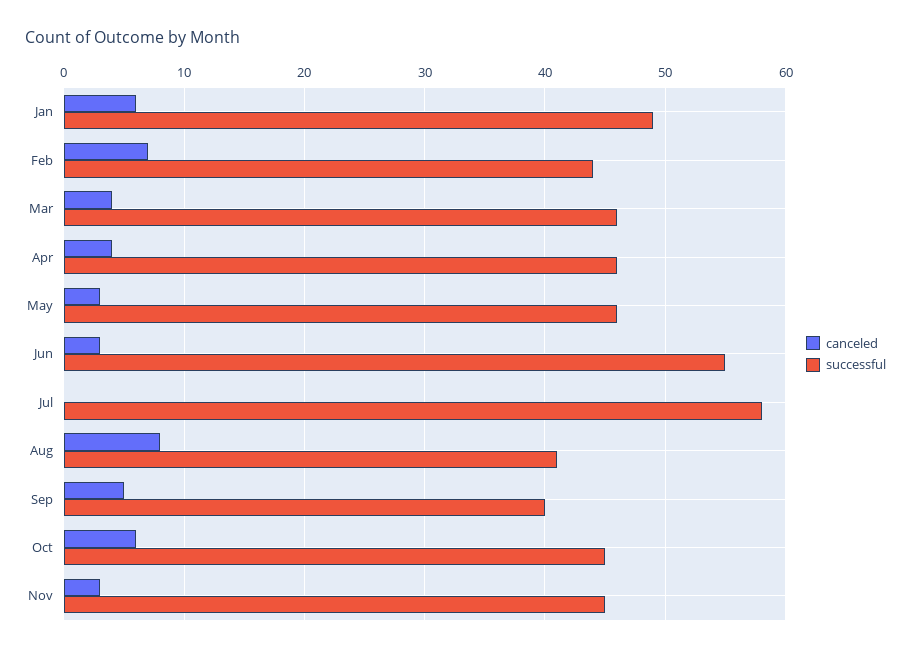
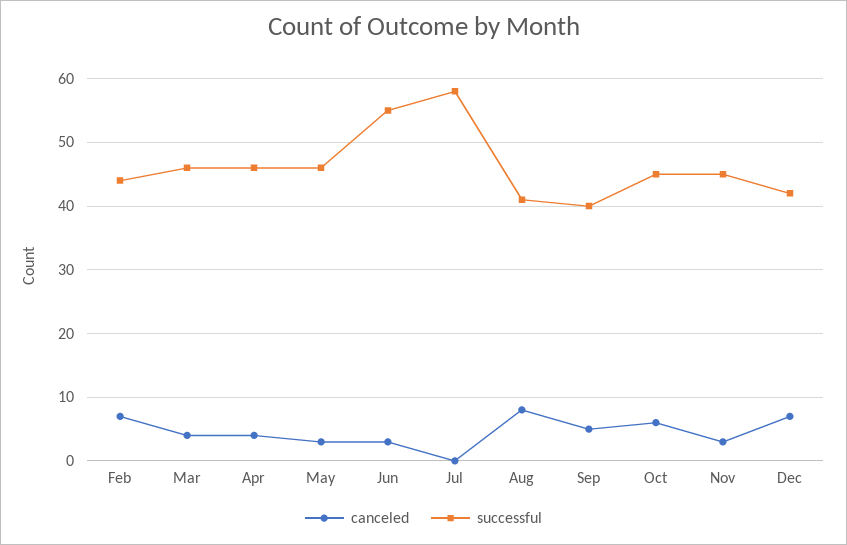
canceled, Jan: 6 -> none
successful, Jan: 49 -> none
canceled, Dec: none -> 7
successful, Dec: none -> 42

